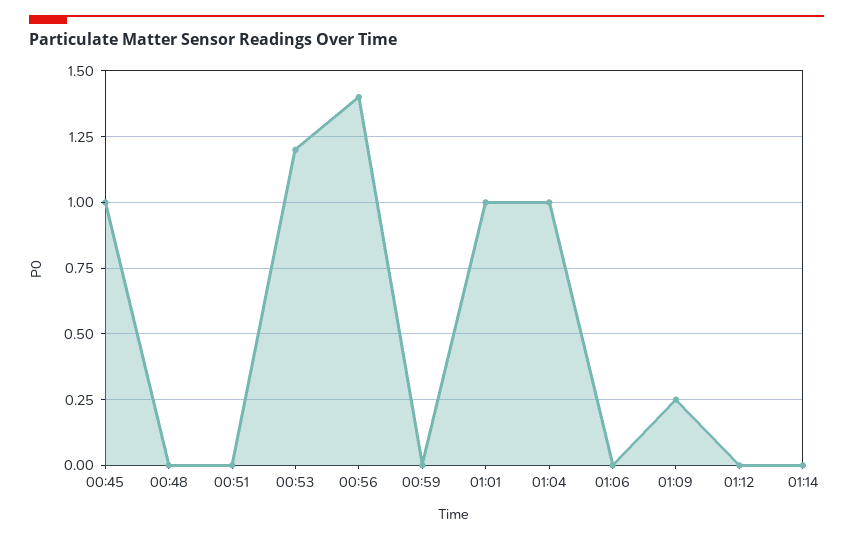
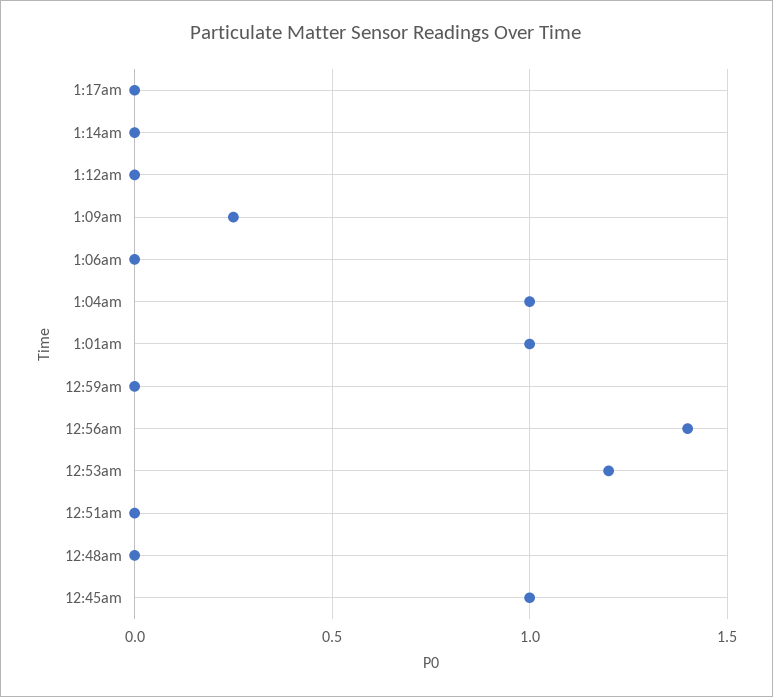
1:17am: none -> 0

